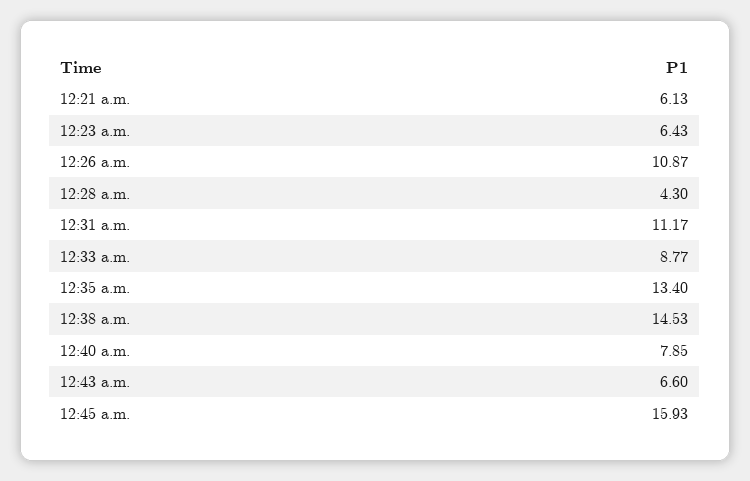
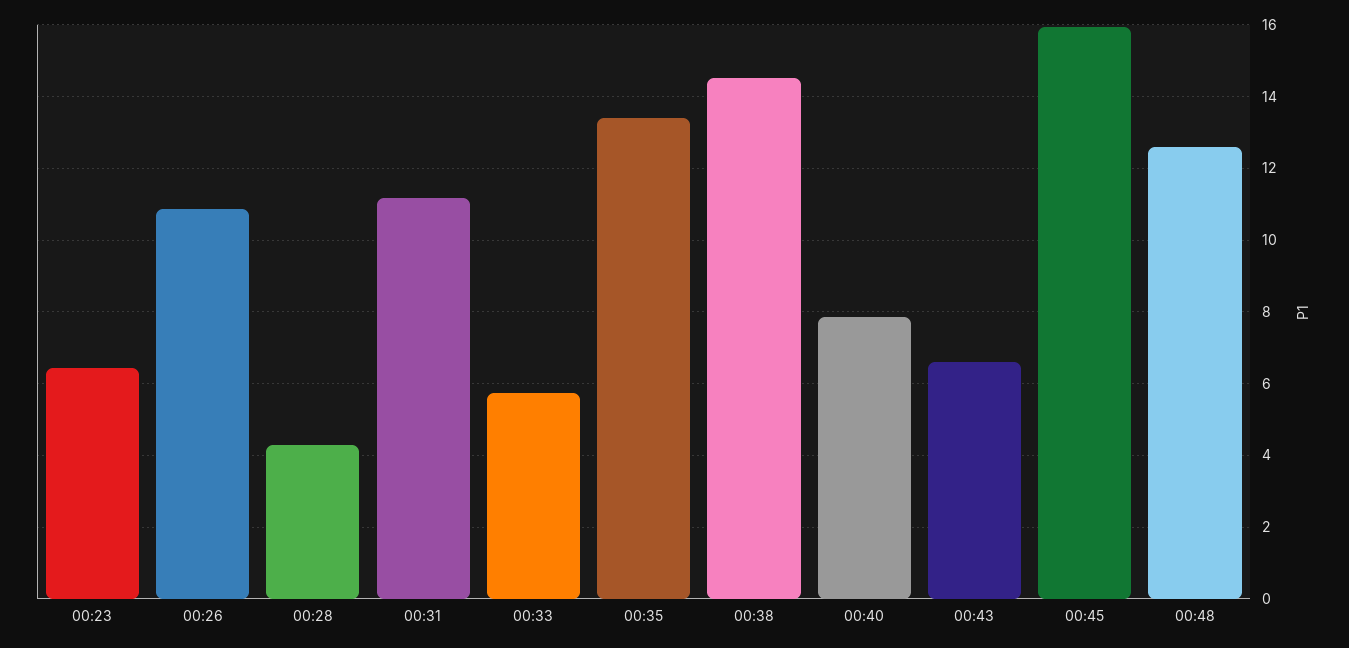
12:21 a.m.: 6.13 -> none
12:33 a.m.: 8.77 -> 5.8
00:48: none -> 12.6

